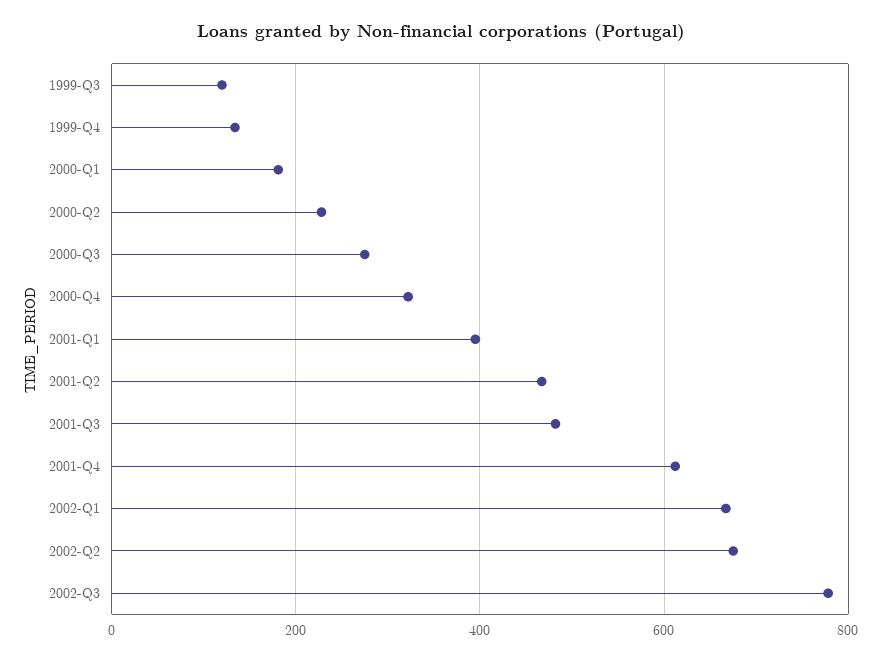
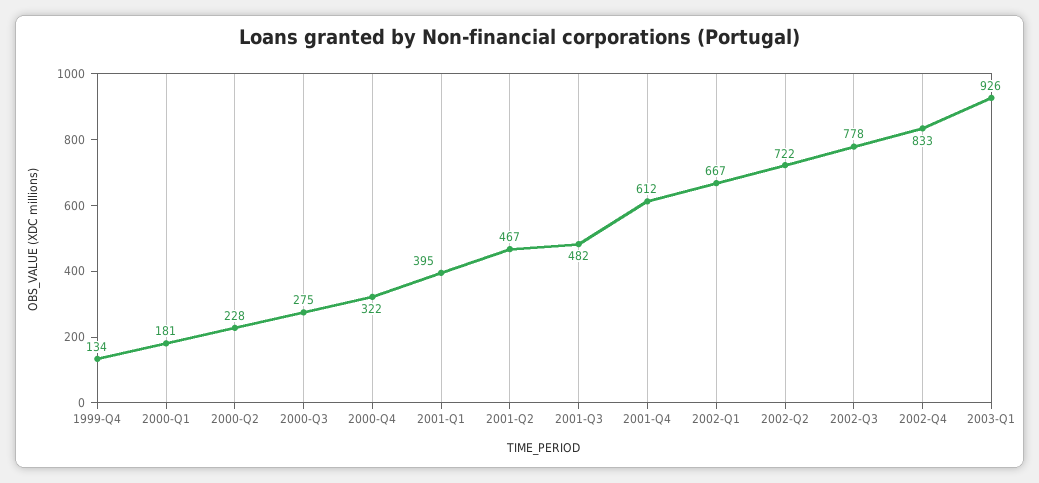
1999-Q3: 120 -> none
2002-Q2: 680 -> 722
2002-Q4: none -> 833
2003-Q1: none -> 926

